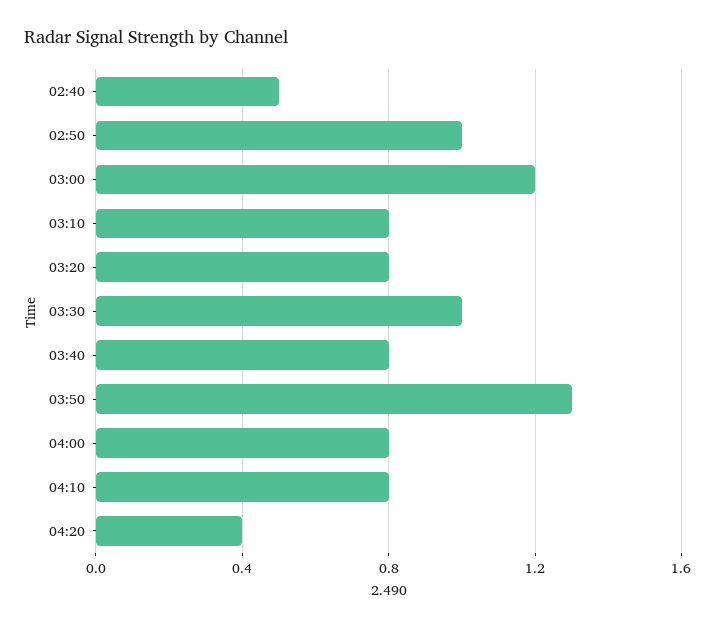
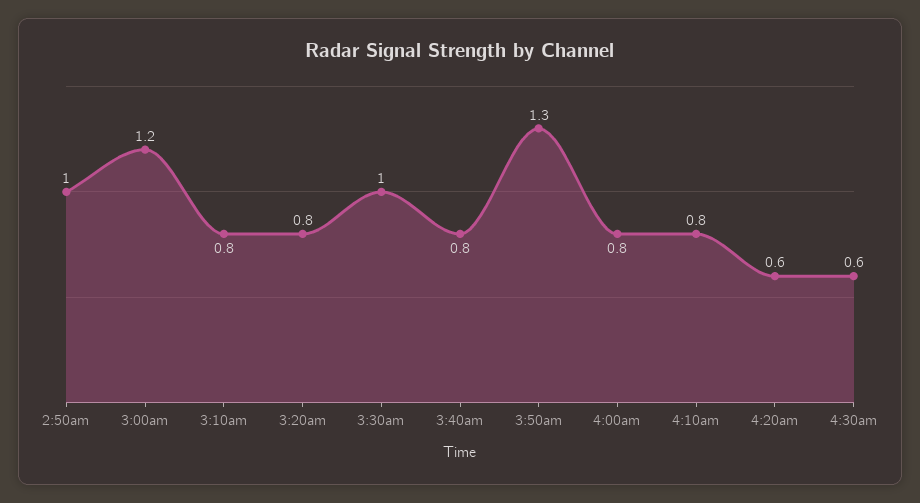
02:40: 0.5 -> none
04:20: 0.4 -> 0.6
4:30am: none -> 0.6

